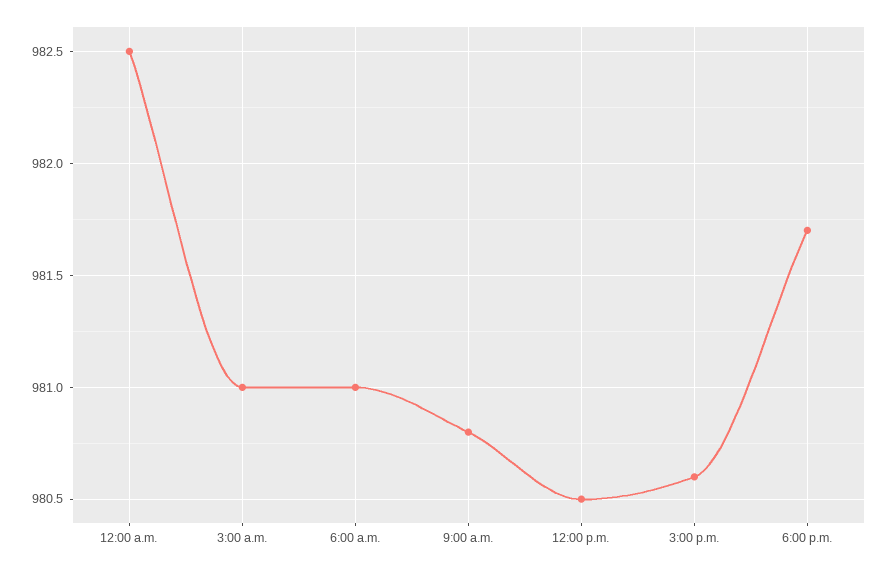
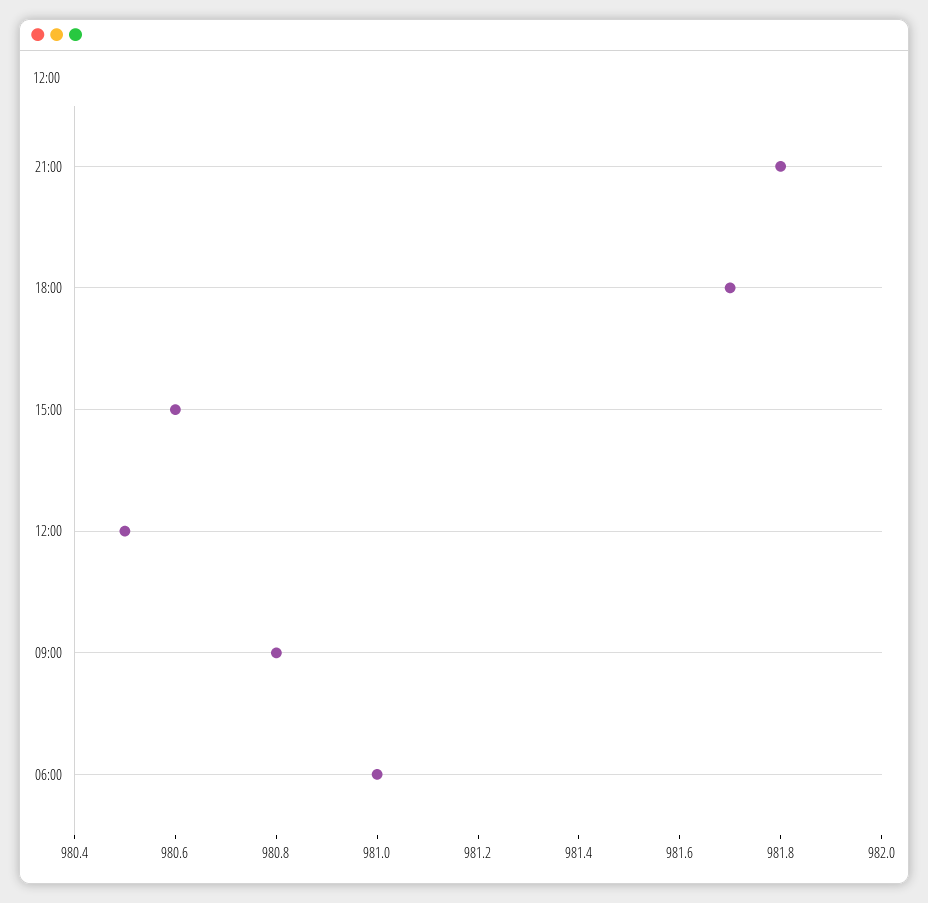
12:00 a.m.: 982.5 -> none
3:00 a.m.: 981 -> none
21:00: none -> 981.8

